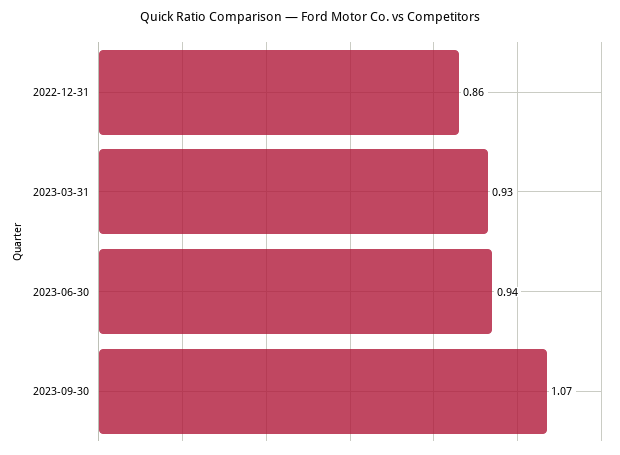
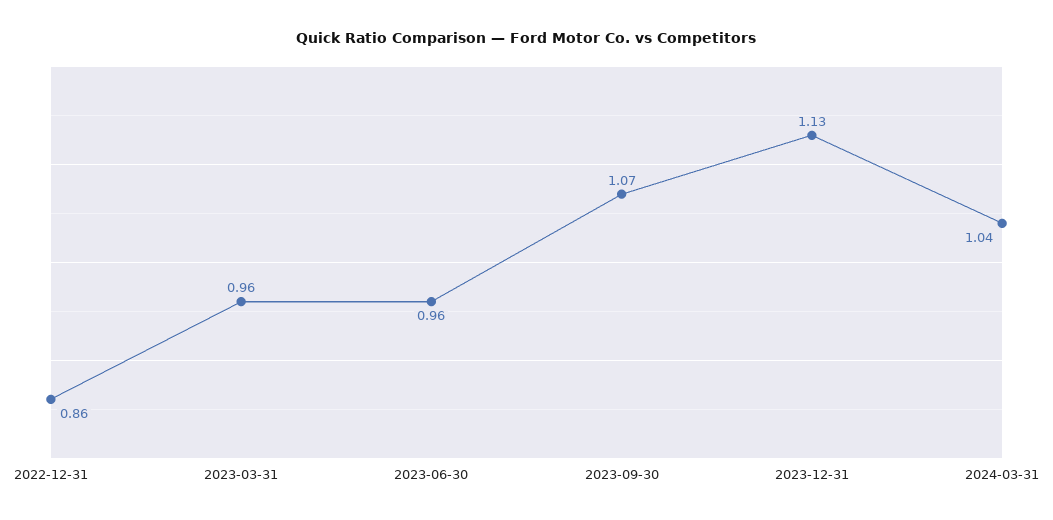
2023-03-31: 0.93 -> 0.96
2023-06-30: 0.94 -> 0.96
2023-12-31: none -> 1.13
2024-03-31: none -> 1.04

